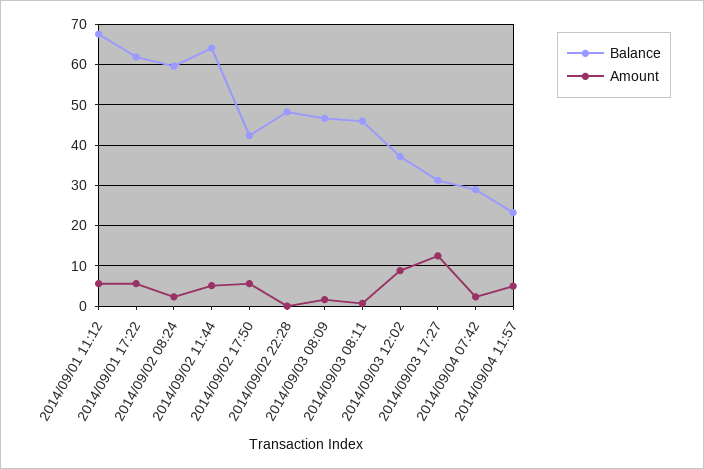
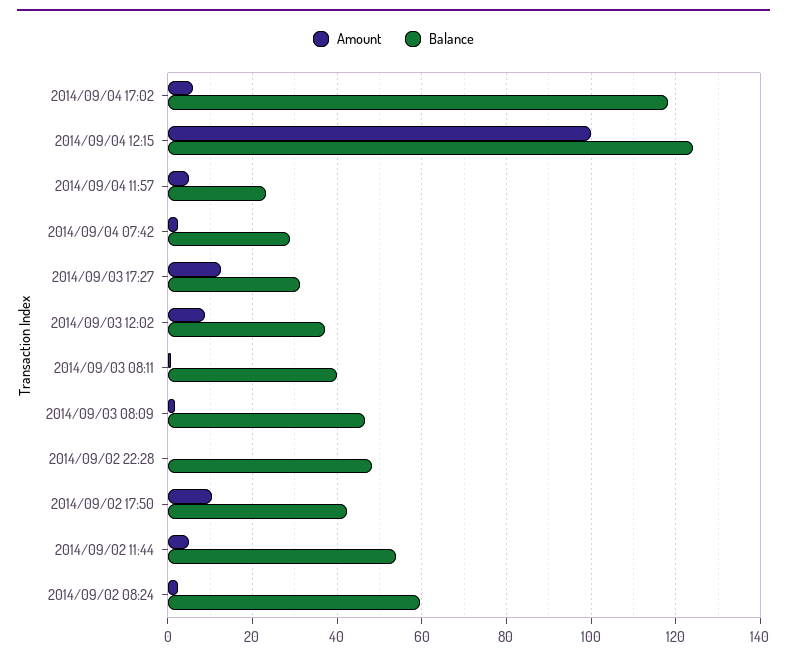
Balance, 2014/09/01 11:12: 68 -> none
Amount, 2014/09/01 11:12: 6 -> none
Balance, 2014/09/01 17:22: 62 -> none
Amount, 2014/09/01 17:22: 6 -> none
Balance, 2014/09/02 11:44: 64 -> 54
Amount, 2014/09/02 17:50: 6 -> 10
Balance, 2014/09/03 08:11: 46 -> 40
Amount, 2014/09/04 17:02: none -> 6
Balance, 2014/09/04 17:02: none -> 118
Amount, 2014/09/04 12:15: none -> 100
Balance, 2014/09/04 12:15: none -> 124

